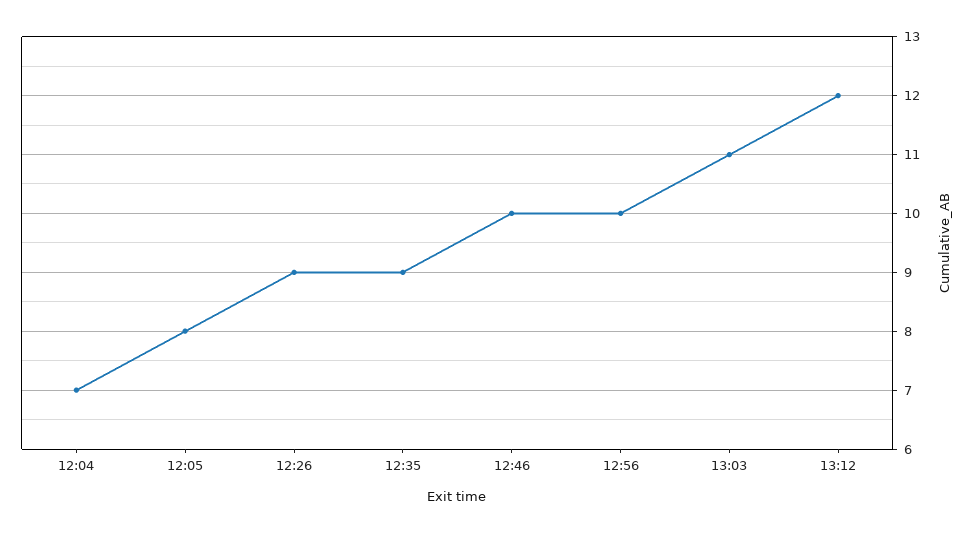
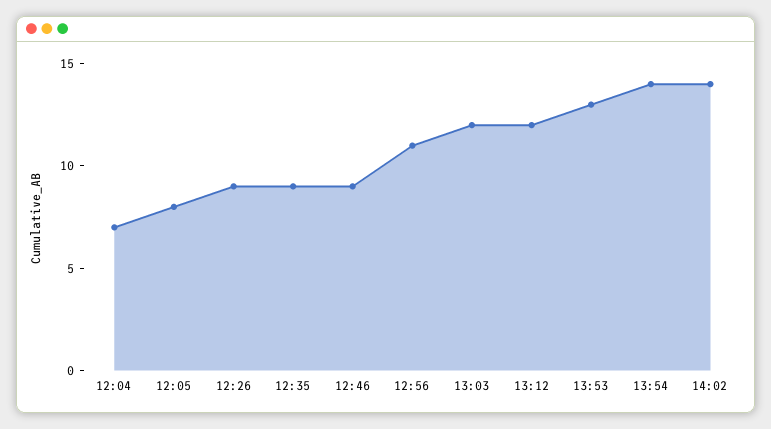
12:46: 10 -> 9
12:56: 10 -> 11
13:03: 11 -> 12
13:53: none -> 13
13:54: none -> 14
14:02: none -> 14

